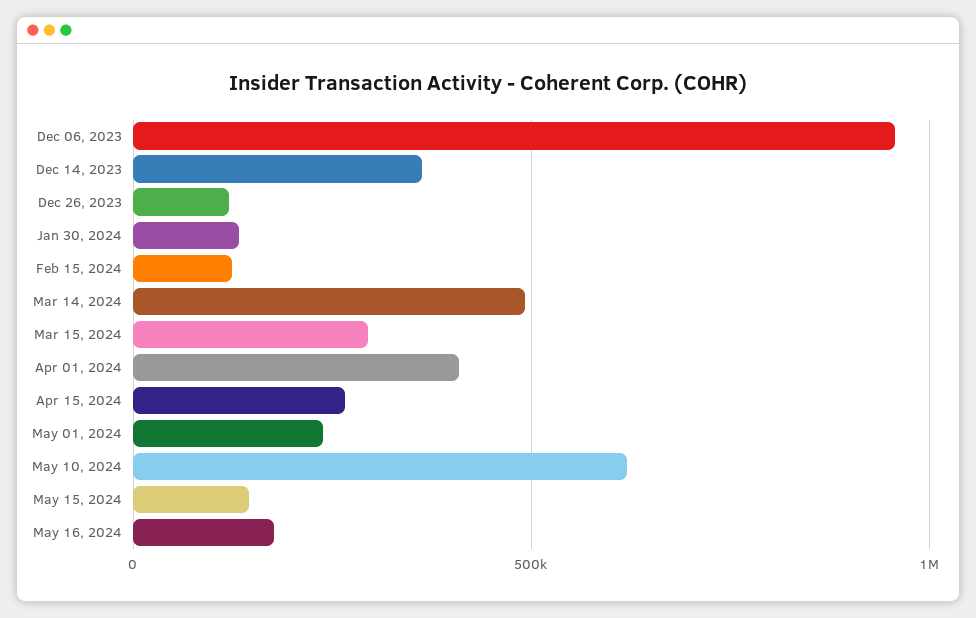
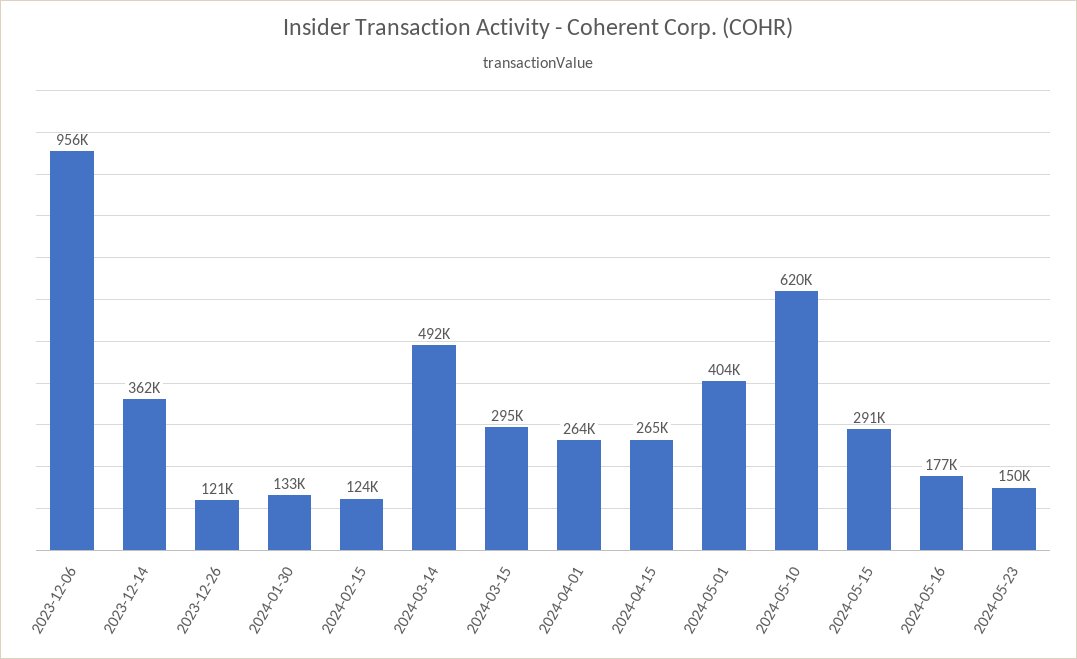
Apr 01, 2024: 400000 -> 264000
May 01, 2024: 250000 -> 404000
May 15, 2024: 150000 -> 291000
2024-05-23: none -> 150000

